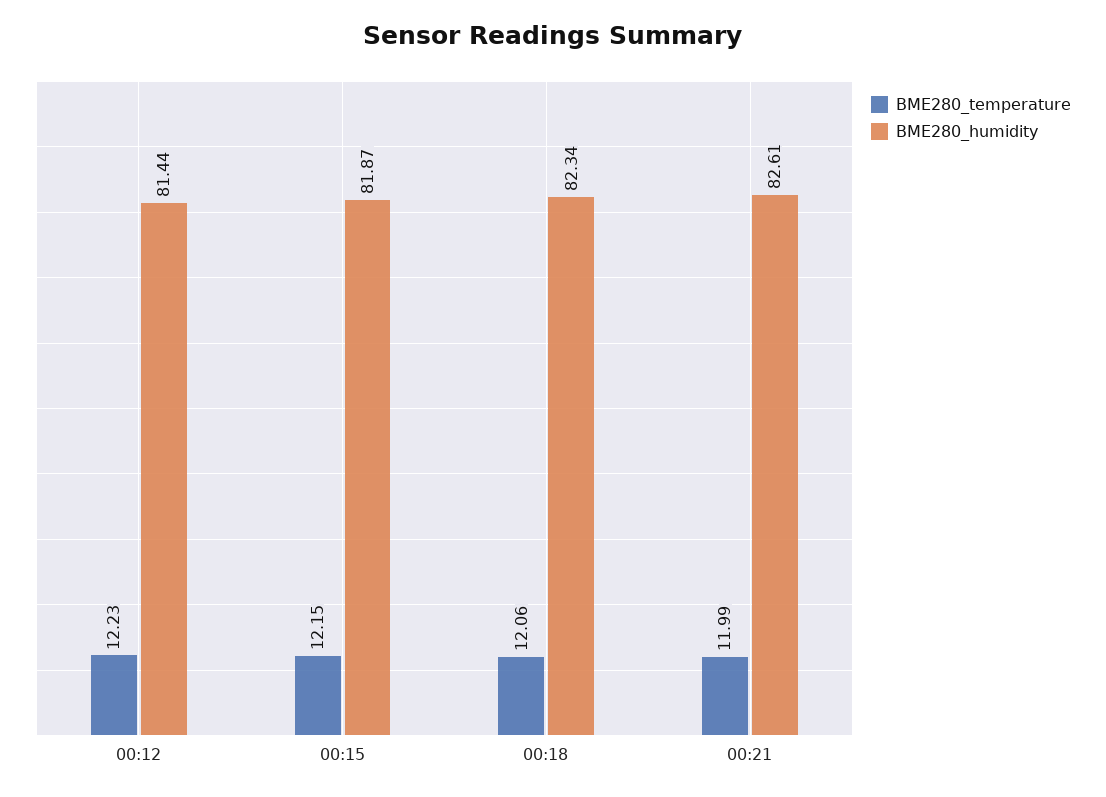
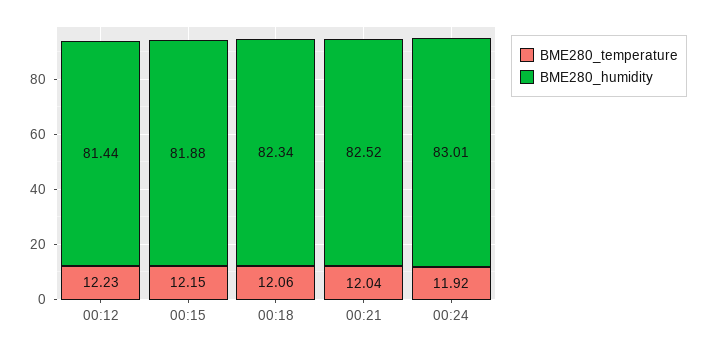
BME280_humidity, 00:15: 81.87 -> 81.88
BME280_temperature, 00:21: 11.99 -> 12.04
BME280_humidity, 00:21: 82.61 -> 82.52
BME280_temperature, 00:24: none -> 11.92
BME280_humidity, 00:24: none -> 83.01

